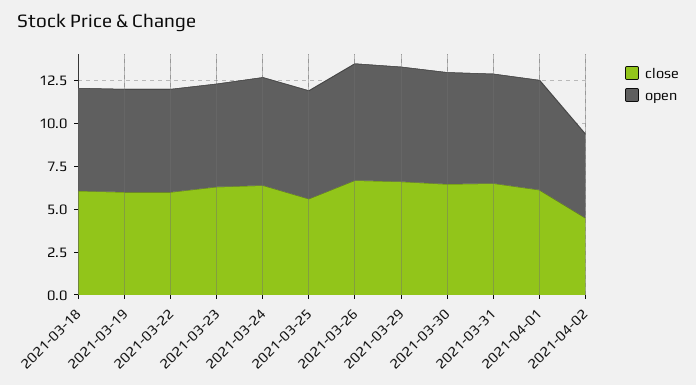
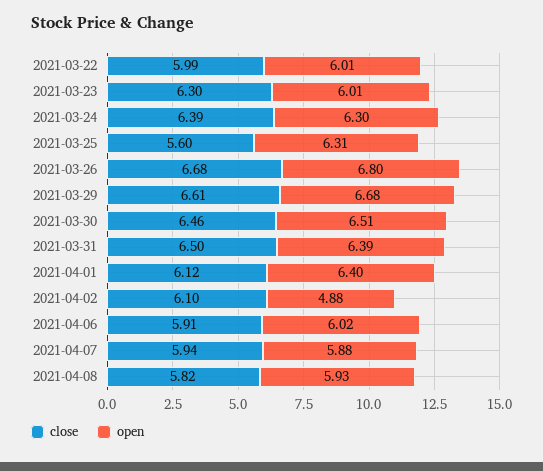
close, 2021-03-18: 6 -> none
open, 2021-03-18: 6 -> none
close, 2021-03-19: 6 -> none
open, 2021-03-19: 6 -> none
close, 2021-04-02: 4.5 -> 6.1
close, 2021-04-06: none -> 5.91
open, 2021-04-06: none -> 6.02
close, 2021-04-07: none -> 5.94
open, 2021-04-07: none -> 5.88
close, 2021-04-08: none -> 5.82
open, 2021-04-08: none -> 5.93

